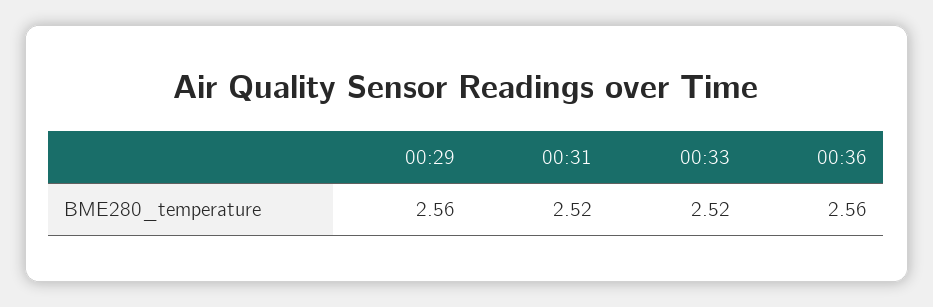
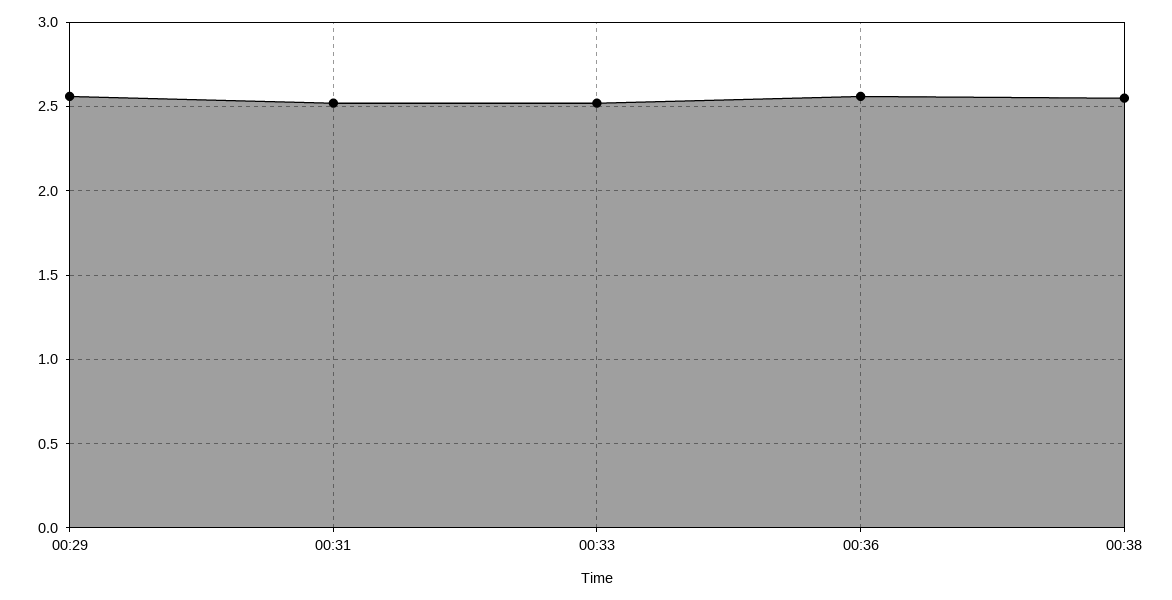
00:38: none -> 2.55

